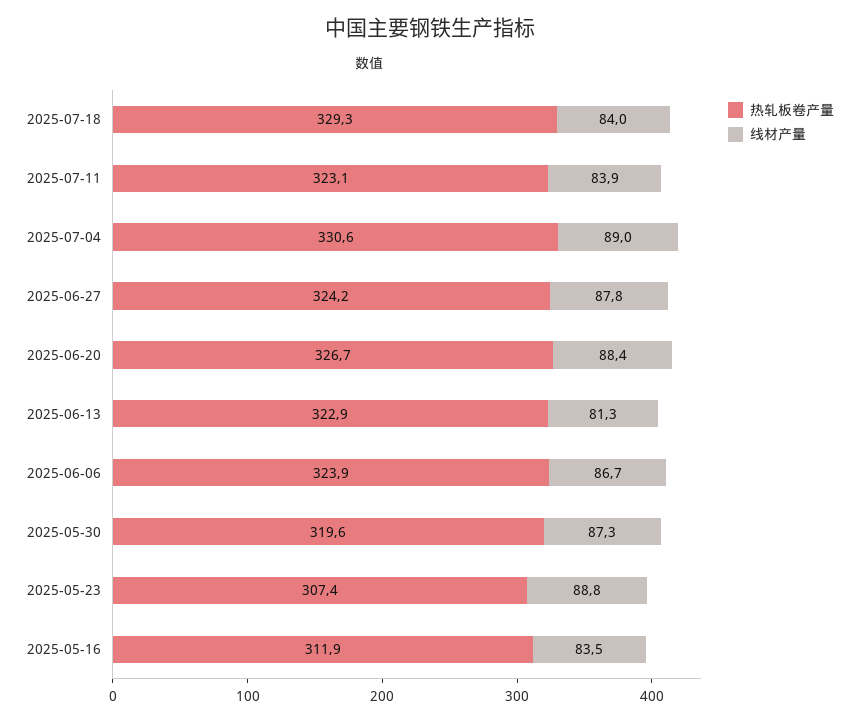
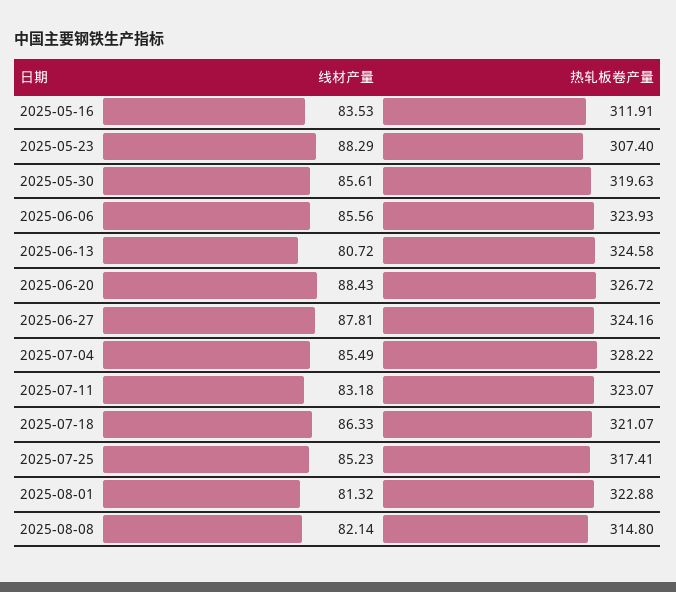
热轧板卷产量, 2025-07-18: 329.3 -> 321.07
线材产量, 2025-07-18: 84 -> 86.33
线材产量, 2025-07-11: 83.9 -> 83.18
热轧板卷产量, 2025-07-04: 330.6 -> 328.22
线材产量, 2025-07-04: 89 -> 85.49
热轧板卷产量, 2025-06-13: 322.9 -> 324.58
线材产量, 2025-06-13: 81.3 -> 80.72
线材产量, 2025-06-06: 86.7 -> 85.56
线材产量, 2025-05-30: 87.3 -> 85.61
线材产量, 2025-05-23: 88.8 -> 88.29
线材产量, 2025-07-25: none -> 85.23
热轧板卷产量, 2025-07-25: none -> 317.41
线材产量, 2025-08-01: none -> 81.32
热轧板卷产量, 2025-08-01: none -> 322.88
线材产量, 2025-08-08: none -> 82.14
热轧板卷产量, 2025-08-08: none -> 314.8

